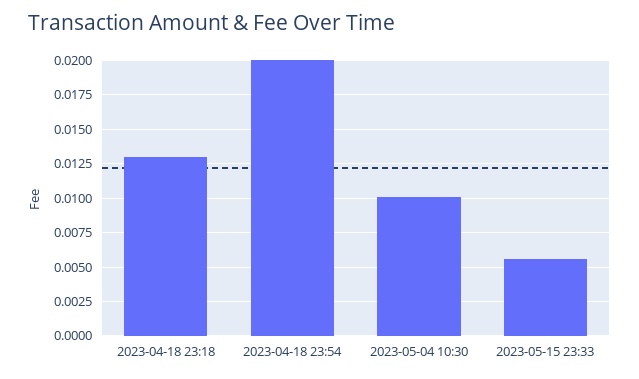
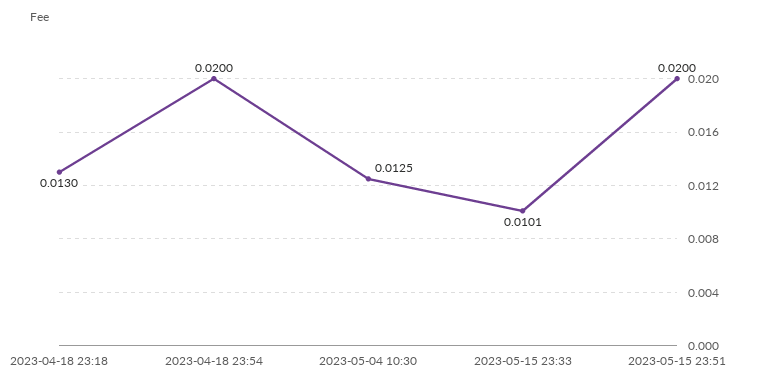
2023-05-04 10:30: 0.01 -> 0.0125
2023-05-15 23:33: 0.0055 -> 0.0101
2023-05-15 23:51: none -> 0.02

